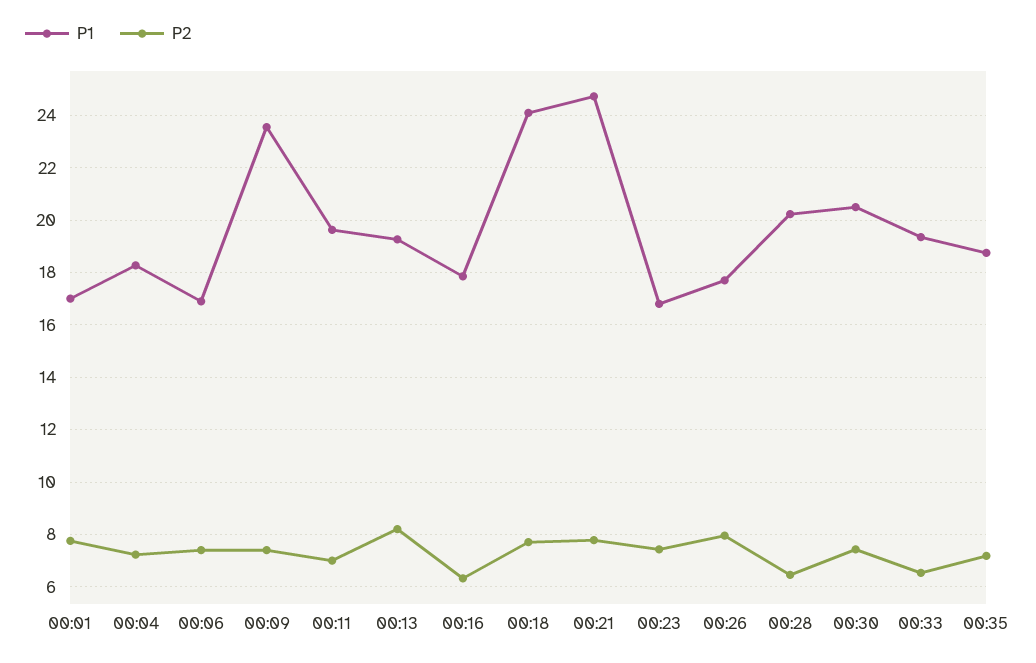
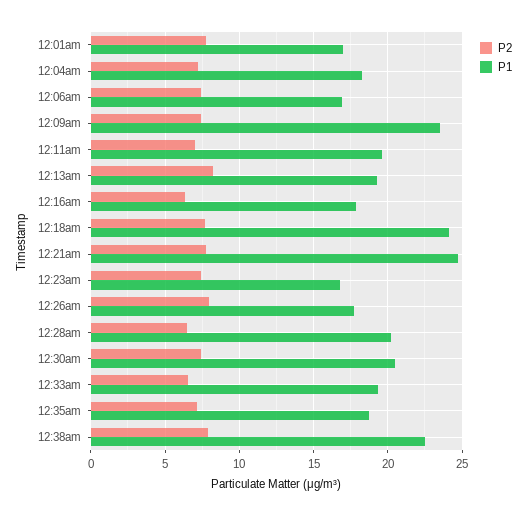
P2, 12:38am: none -> 8
P1, 12:38am: none -> 22.5

